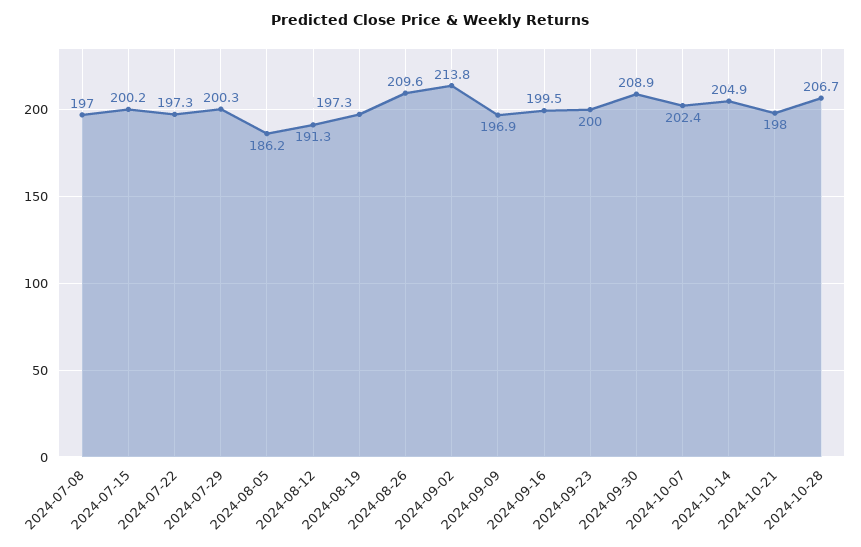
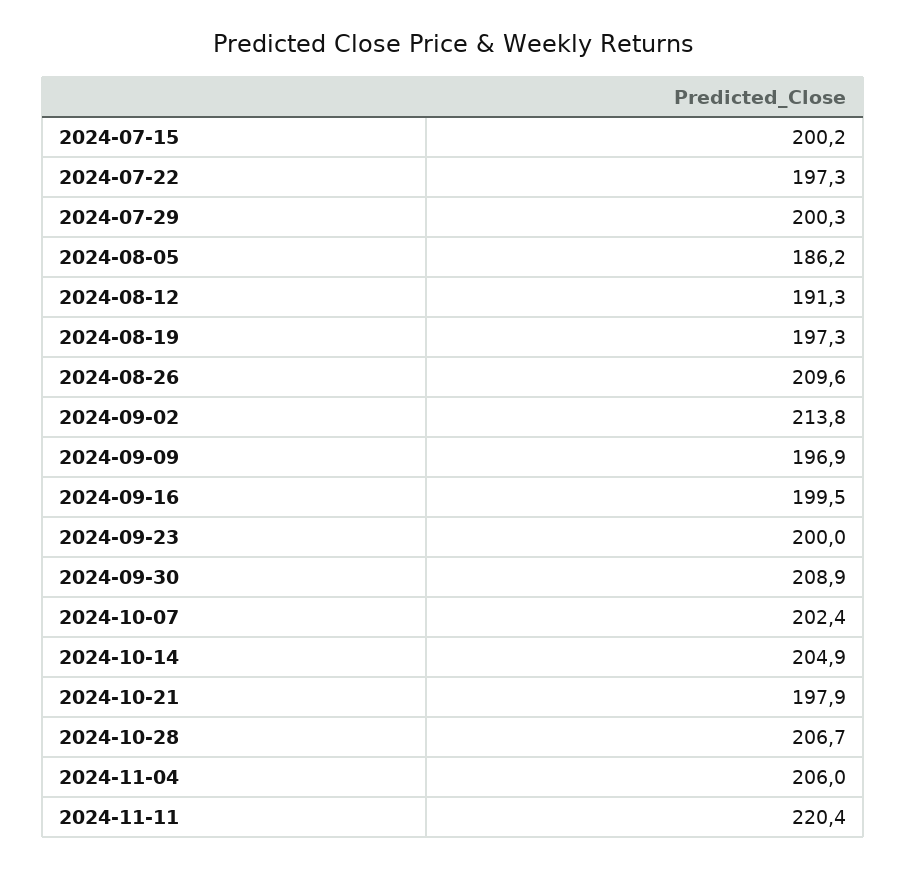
2024-07-08: 197 -> none
2024-10-21: 198 -> 197.9
2024-11-04: none -> 206
2024-11-11: none -> 220.4

